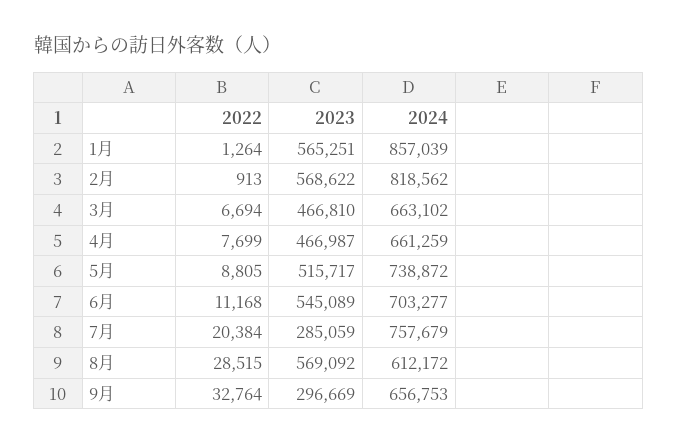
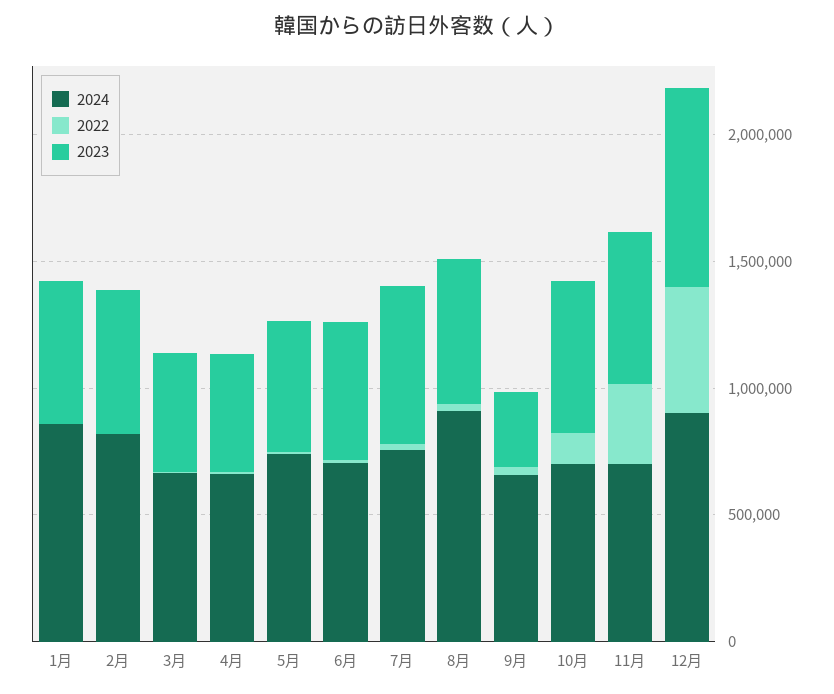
2023, 7月: 285059 -> 600000
2024, 8月: 612172 -> 900000
2024, 10月: none -> 700000
2022, 10月: none -> 100000
2023, 10月: none -> 600000
2024, 11月: none -> 700000
2022, 11月: none -> 300000
2023, 11月: none -> 600000
2024, 12月: none -> 900000
2022, 12月: none -> 500000
2023, 12月: none -> 800000

